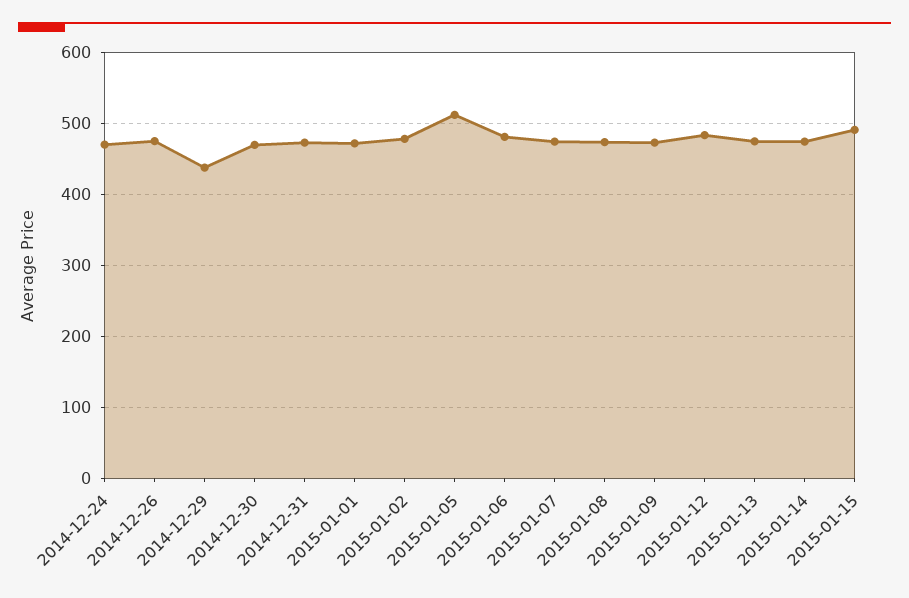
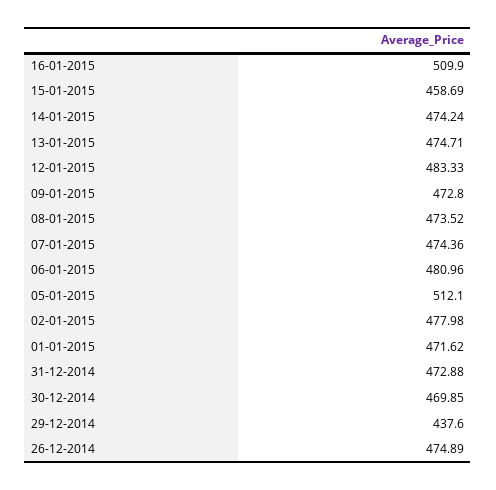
2014-12-24: 470 -> none
2015-01-15: 490 -> 458.69
16-01-2015: none -> 509.9

